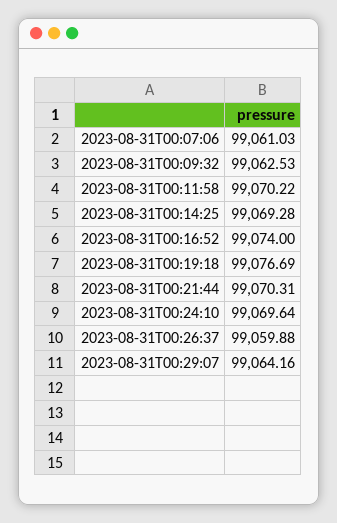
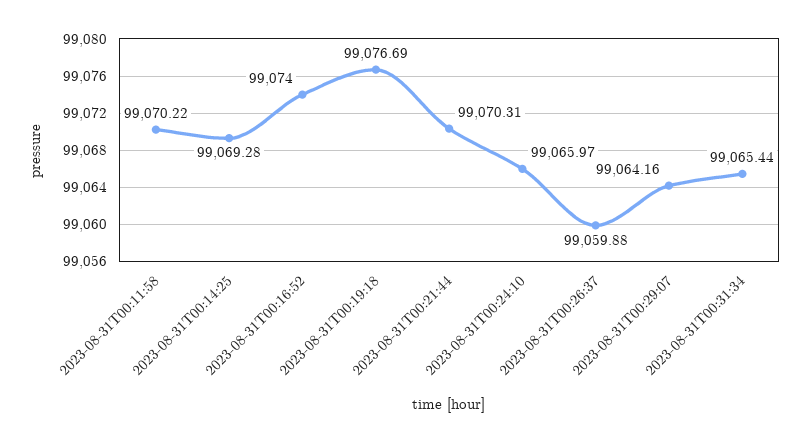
2023-08-31T00:07:06: 99061.03 -> none
2023-08-31T00:09:32: 99062.53 -> none
2023-08-31T00:24:10: 99069.64 -> 99065.97
2023-08-31T00:31:34: none -> 99065.44

